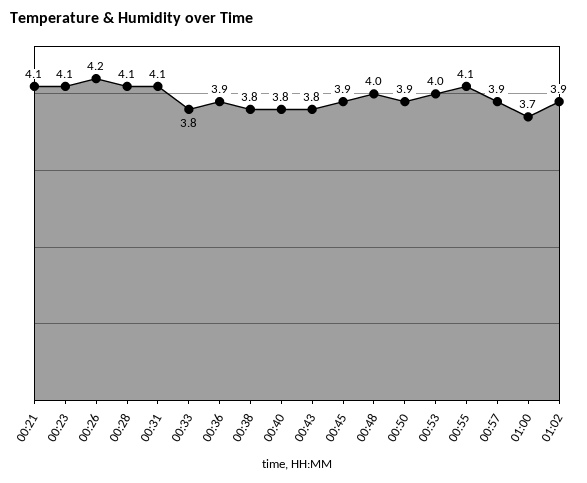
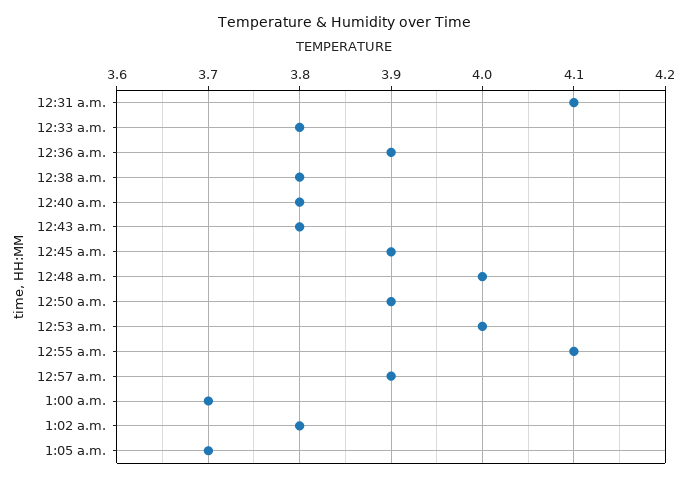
00:21: 4.1 -> none
00:23: 4.1 -> none
00:26: 4.2 -> none
00:28: 4.1 -> none
01:02: 3.9 -> 3.8
1:05 a.m.: none -> 3.7

